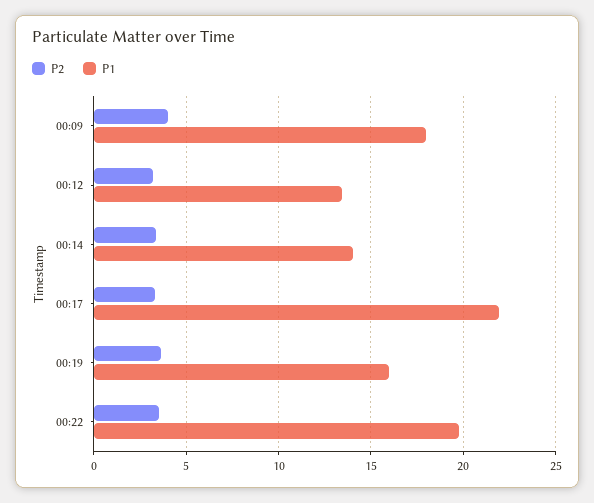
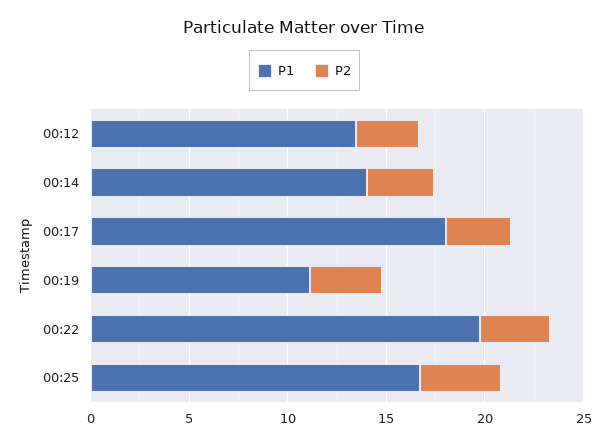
P2, 00:09: 4 -> none
P1, 00:09: 18 -> none
P1, 00:17: 22 -> 18
P1, 00:19: 16 -> 11
P1, 00:25: none -> 17
P2, 00:25: none -> 4

